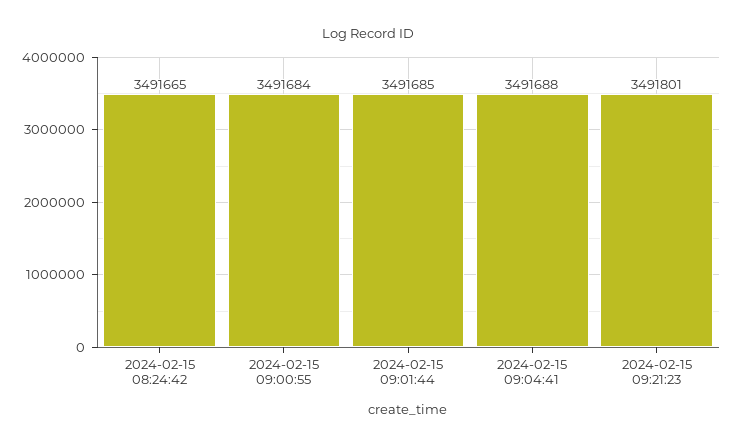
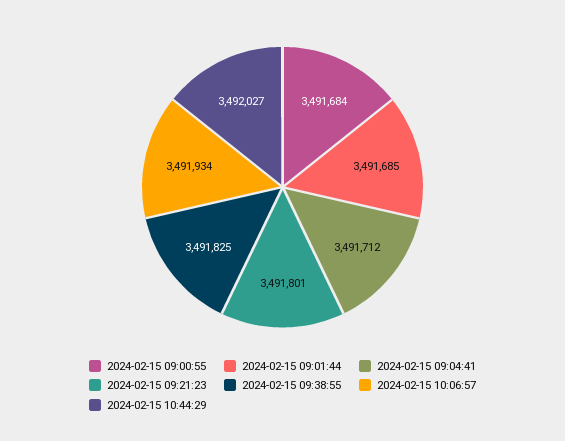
2024-02-15 08:24:42: 3491665 -> none
2024-02-15 09:04:41: 3491688 -> 3491712
2024-02-15 09:38:55: none -> 3491825
2024-02-15 10:06:57: none -> 3491934
2024-02-15 10:44:29: none -> 3492027

